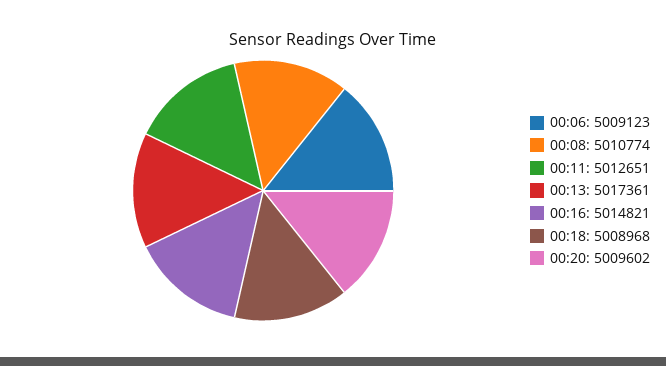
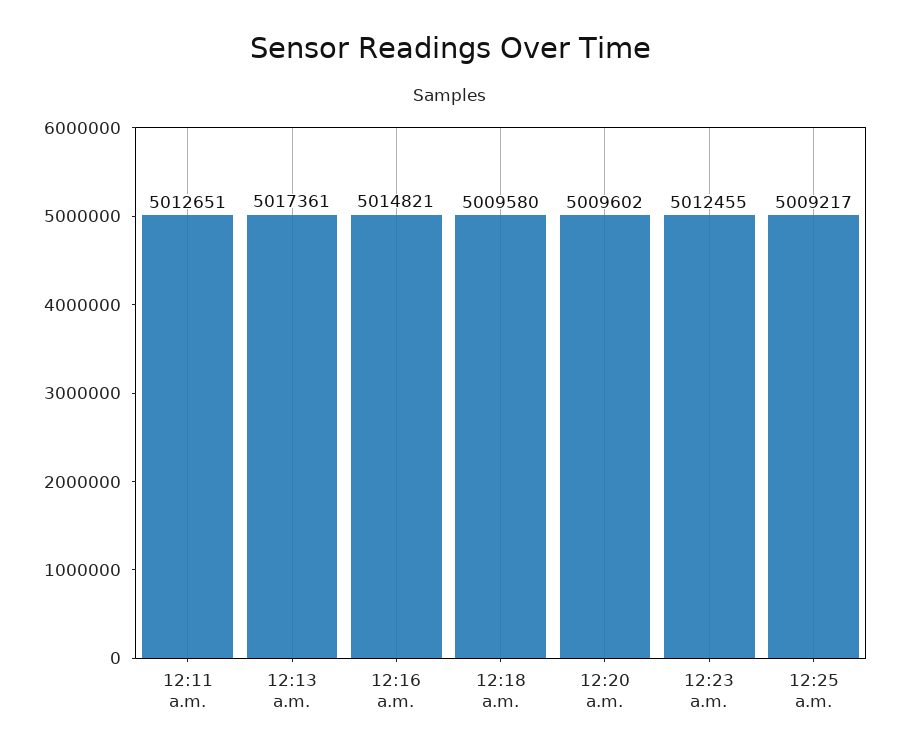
00:06: 5009123 -> none
00:08: 5010774 -> none
00:18: 5008968 -> 5009580
12:23 a.m.: none -> 5012455
12:25 a.m.: none -> 5009217

